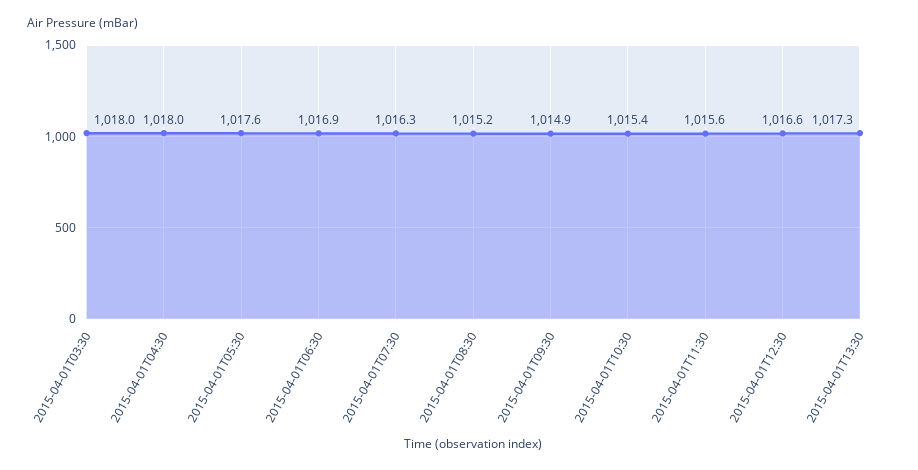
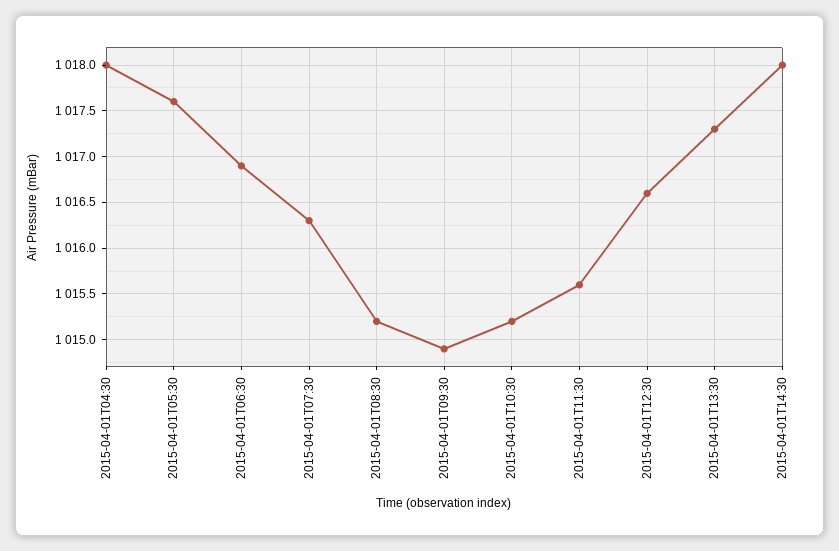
2015-04-01T03:30: 1018 -> none
2015-04-01T10:30: 1015.4 -> 1015.2
2015-04-01T14:30: none -> 1018

